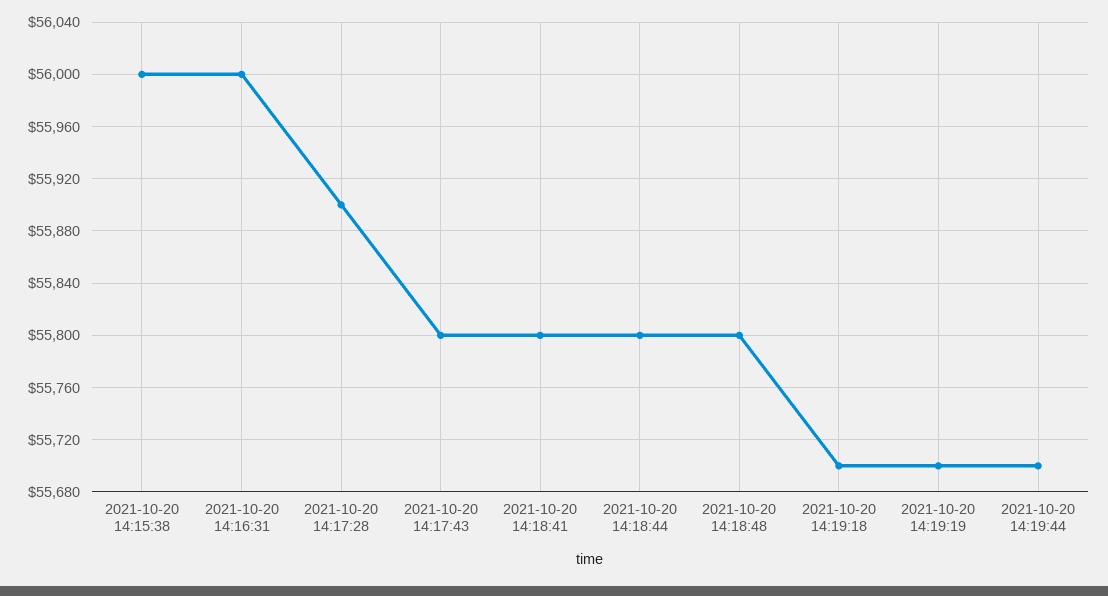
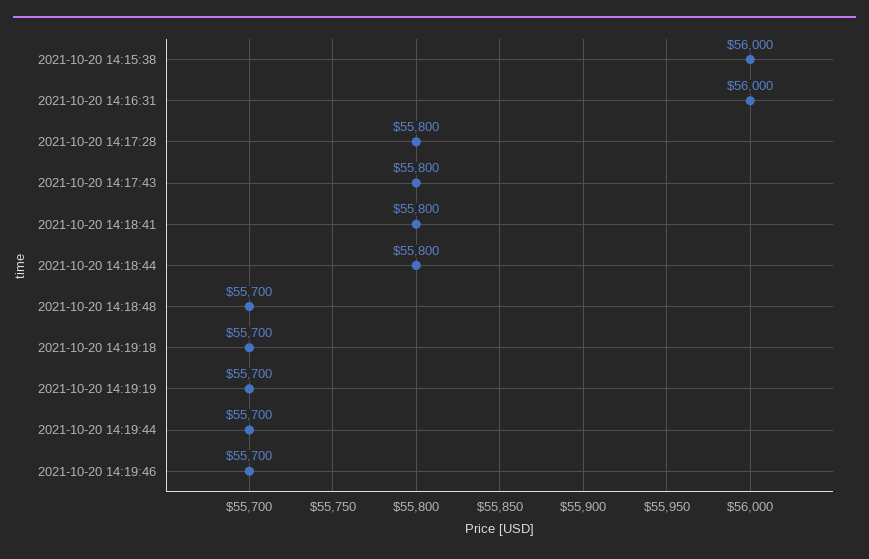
2021-10-20 14:17:28: 55900 -> 55800
2021-10-20 14:18:48: 55800 -> 55700
2021-10-20 14:19:46: none -> 55700

